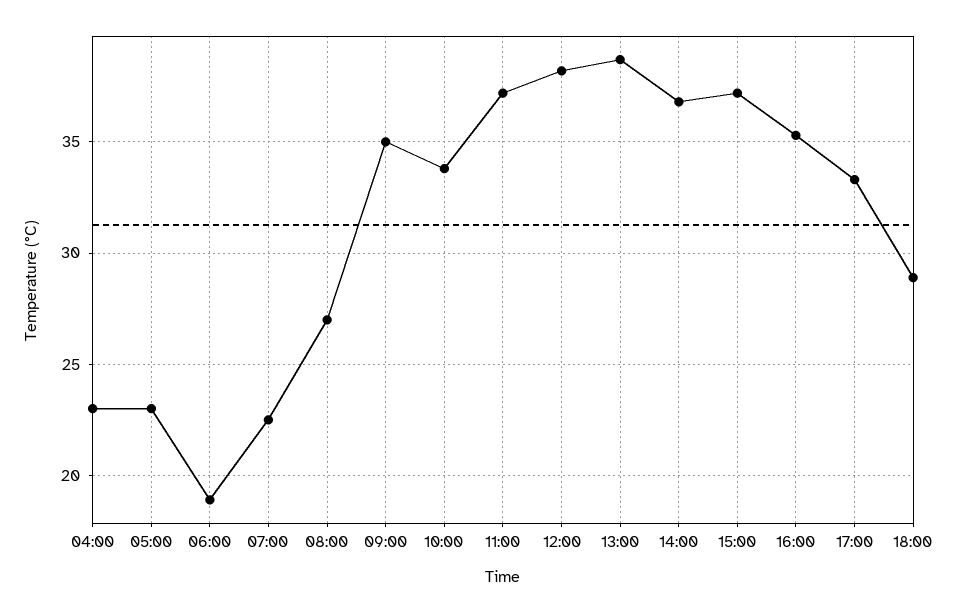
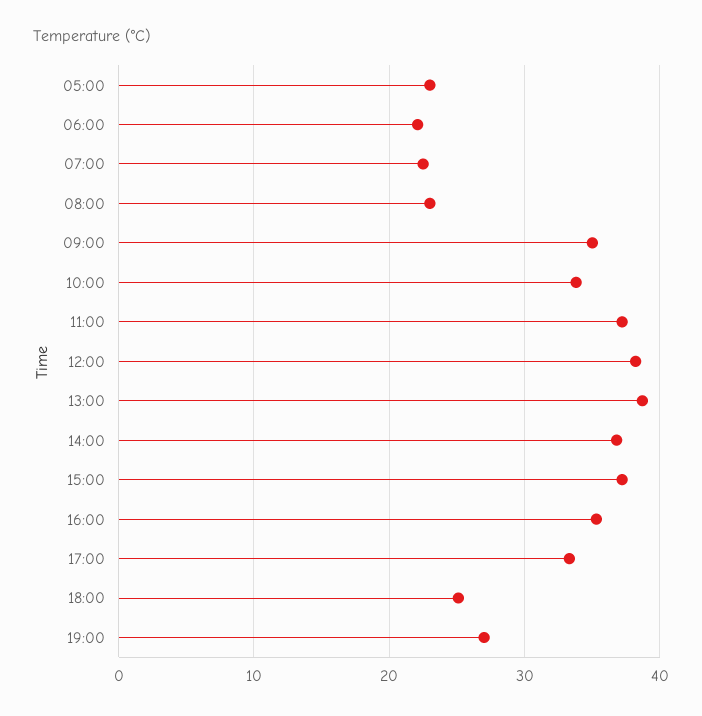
04:00: 23 -> none
06:00: 19 -> 22
08:00: 27 -> 23
18:00: 29 -> 25
19:00: none -> 27

